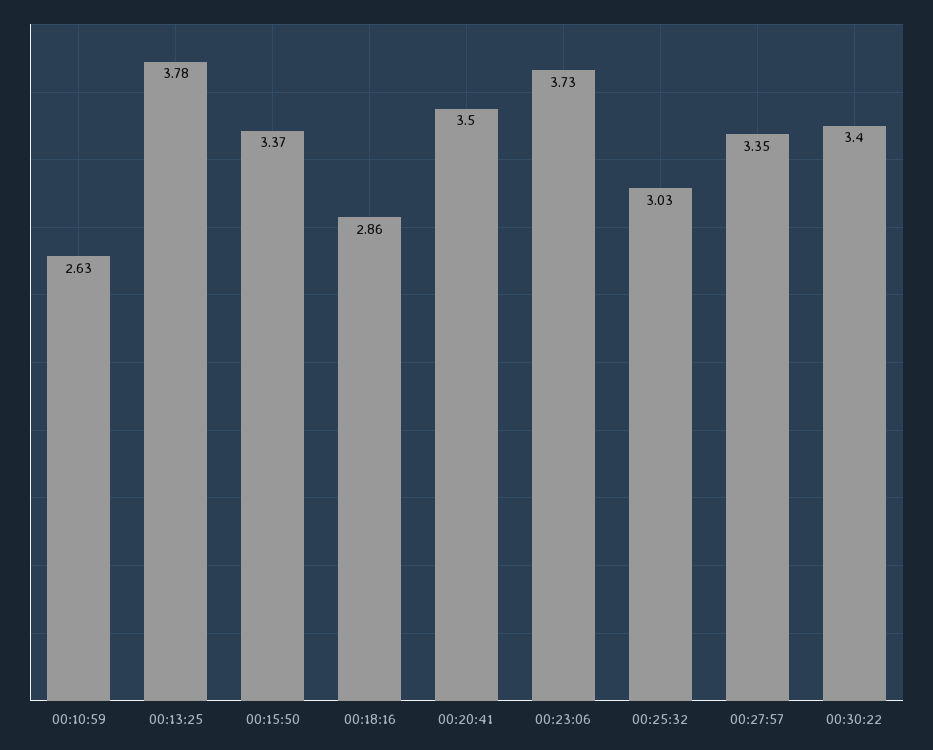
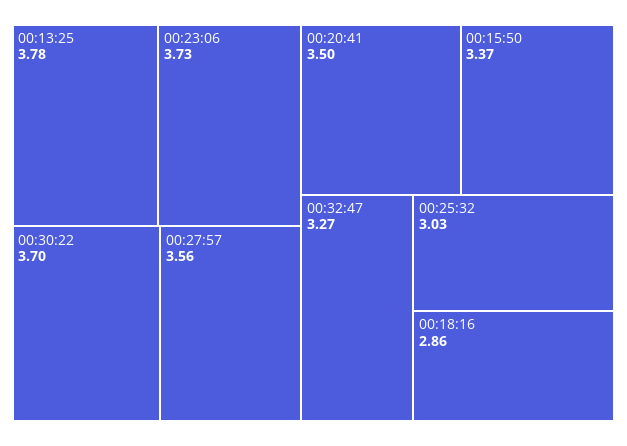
00:10:59: 2.63 -> none
00:27:57: 3.35 -> 3.56
00:30:22: 3.4 -> 3.7
00:32:47: none -> 3.27

